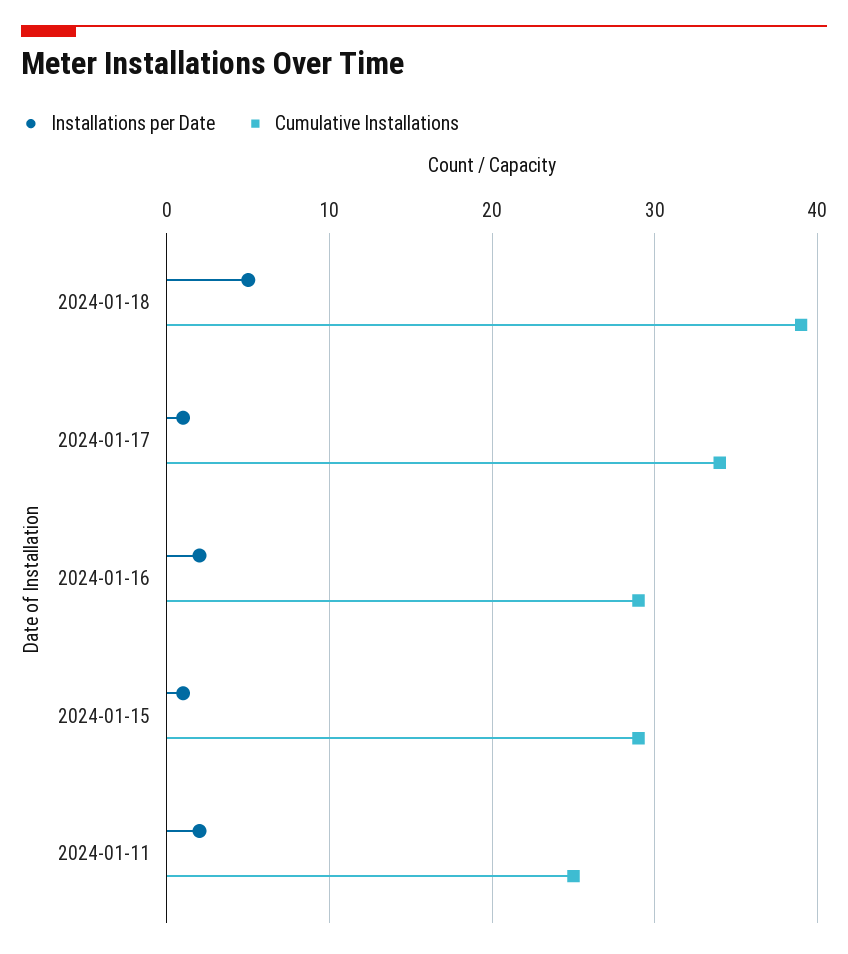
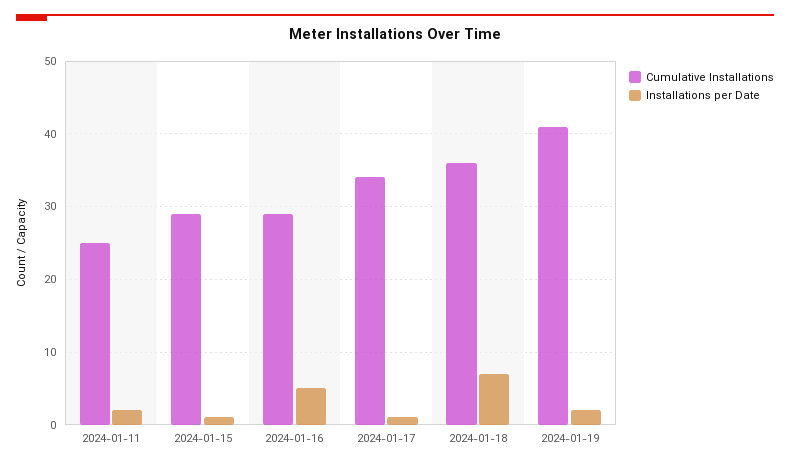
Installations per Date, 2024-01-18: 5 -> 7
Cumulative Installations, 2024-01-18: 39 -> 36
Installations per Date, 2024-01-16: 2 -> 5
Cumulative Installations, 2024-01-19: none -> 41
Installations per Date, 2024-01-19: none -> 2

